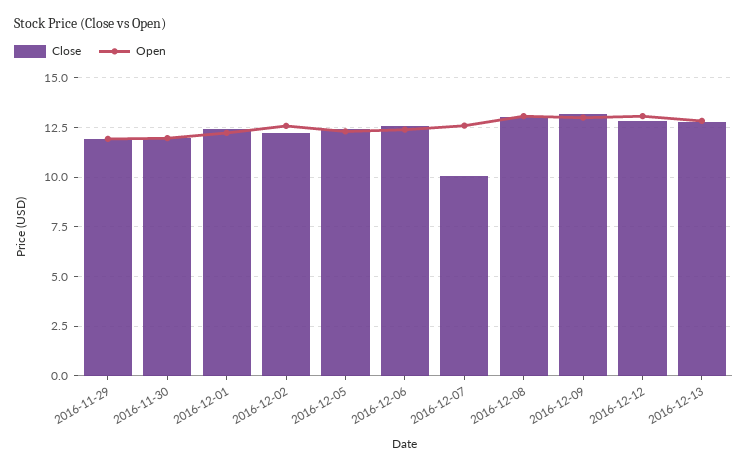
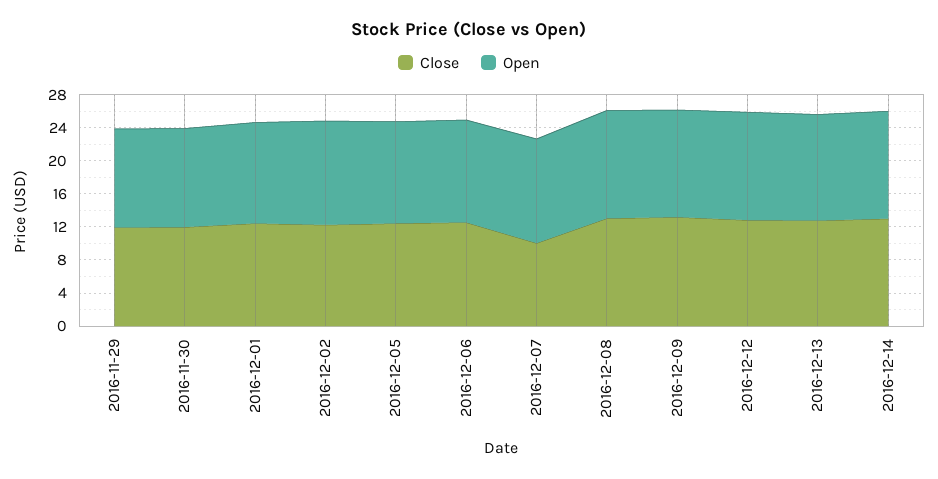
Close, 2016-12-14: none -> 13
Open, 2016-12-14: none -> 13

